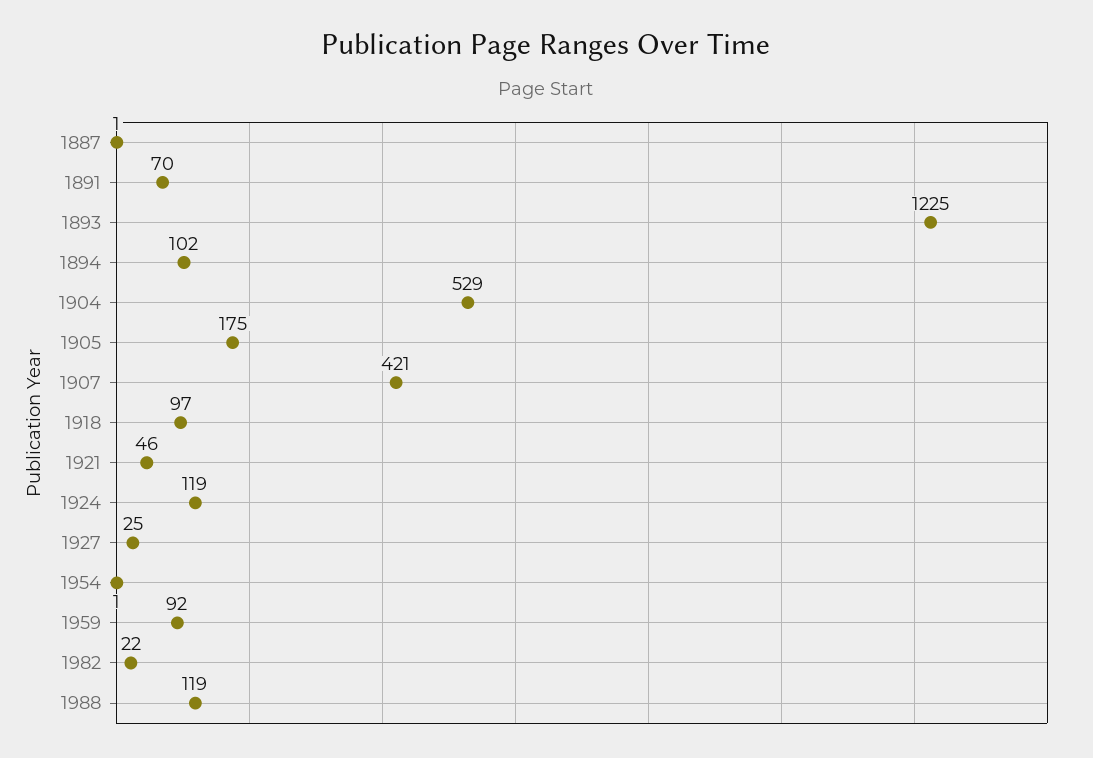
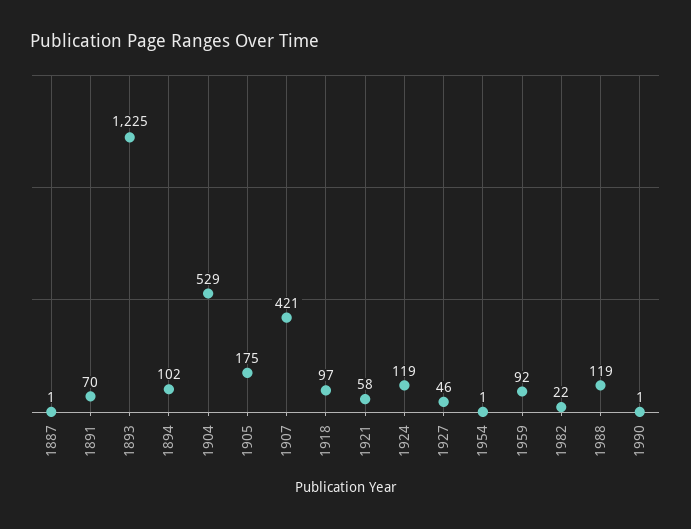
1921: 46 -> 58
1927: 25 -> 46
1990: none -> 1

